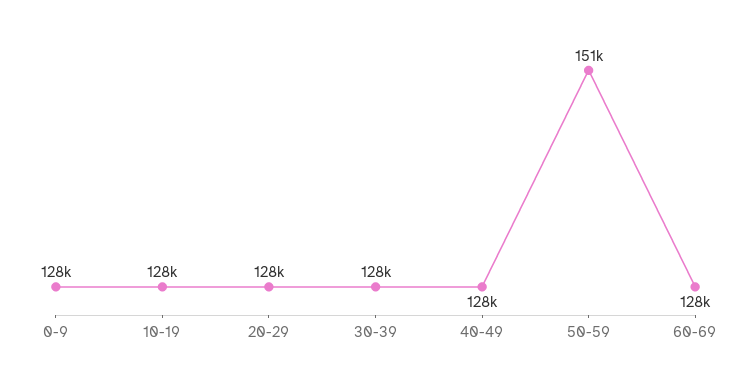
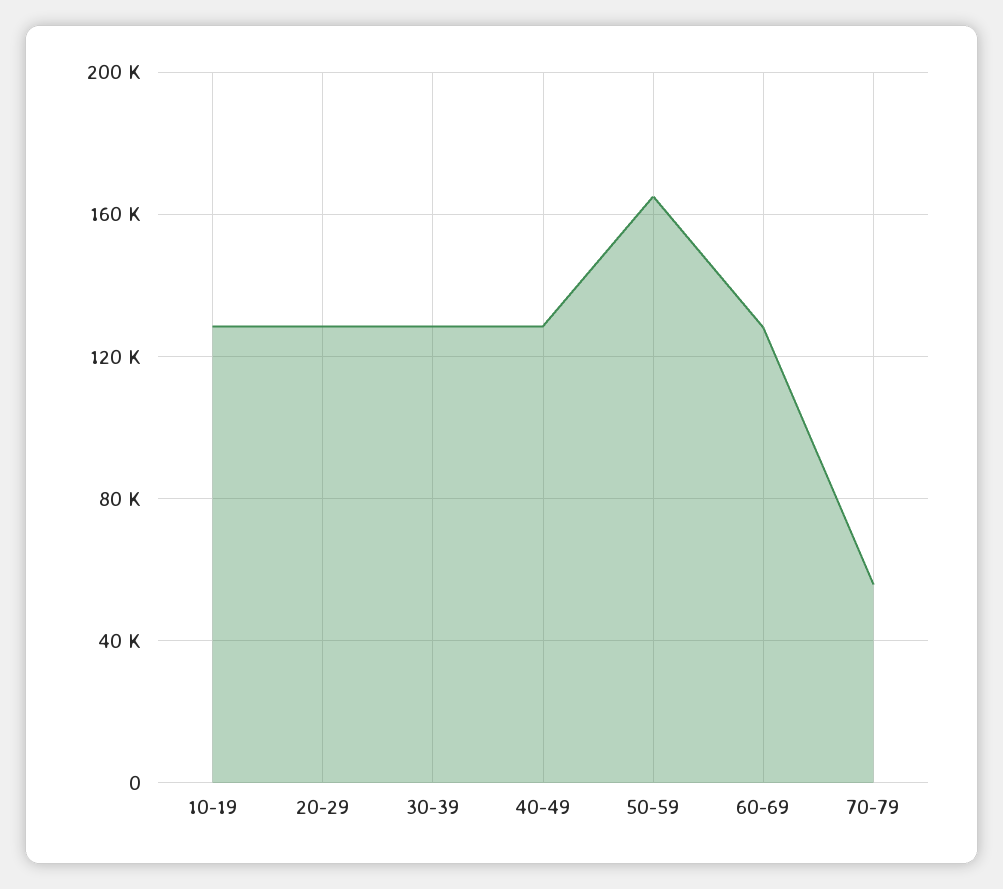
0-9: 128000 -> none
50-59: 151000 -> 165000
70-79: none -> 55000

